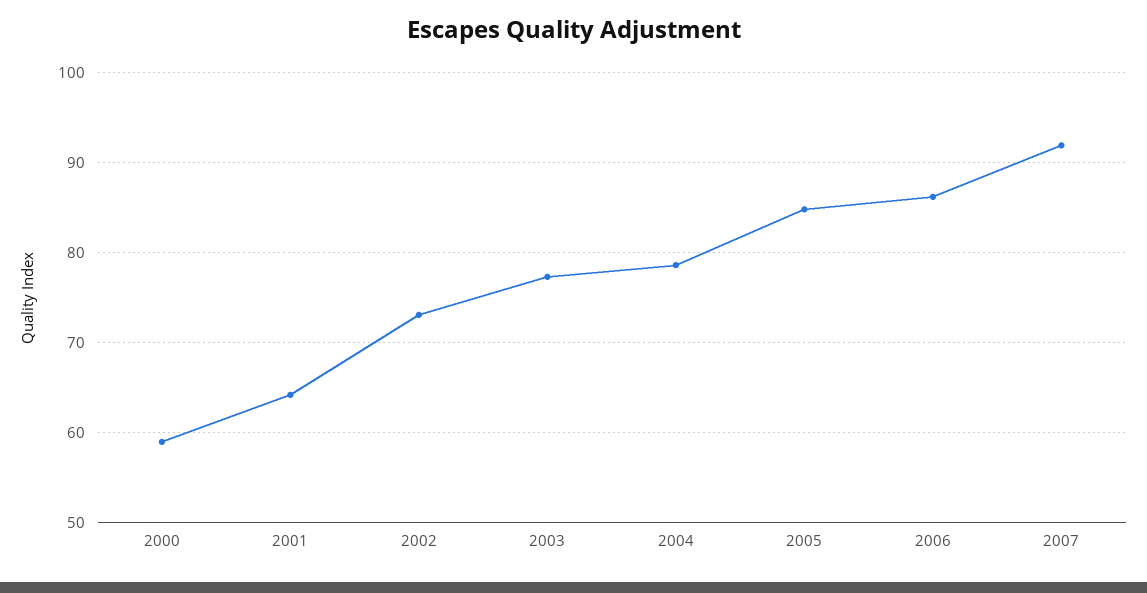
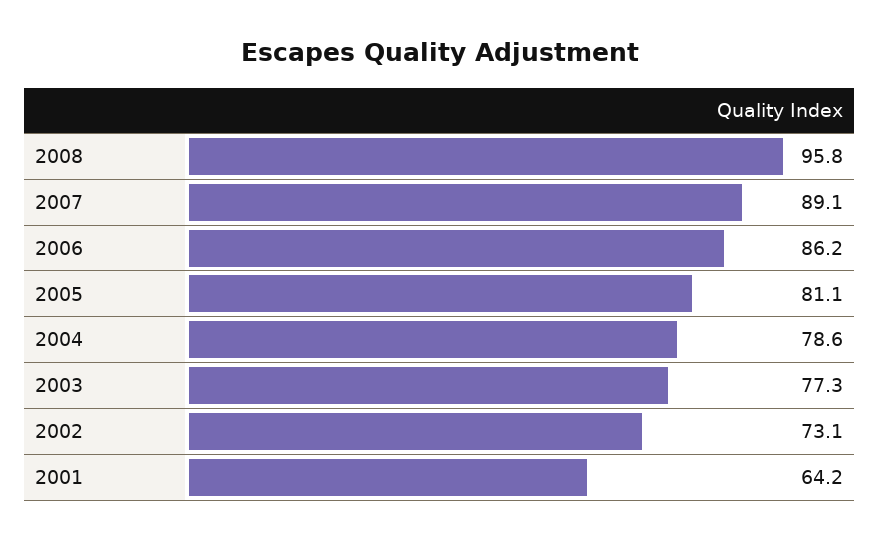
2000: 59 -> none
2005: 85 -> 81.1
2007: 92 -> 89.1
2008: none -> 95.8

